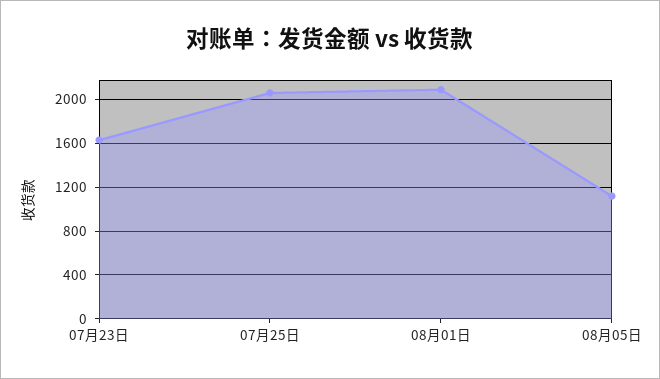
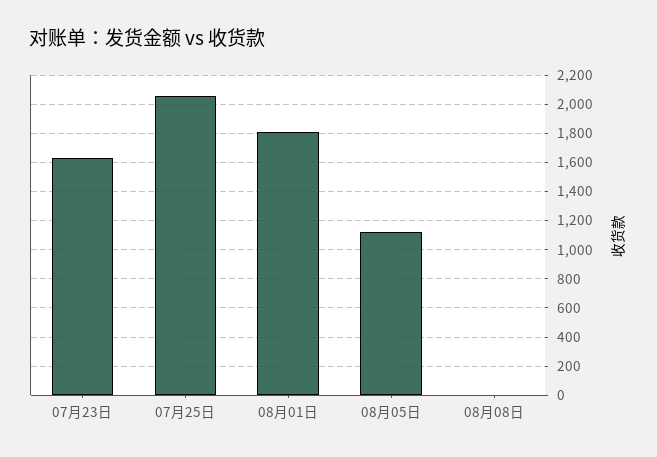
08月01日: 2100 -> 1800
08月08日: none -> 0

